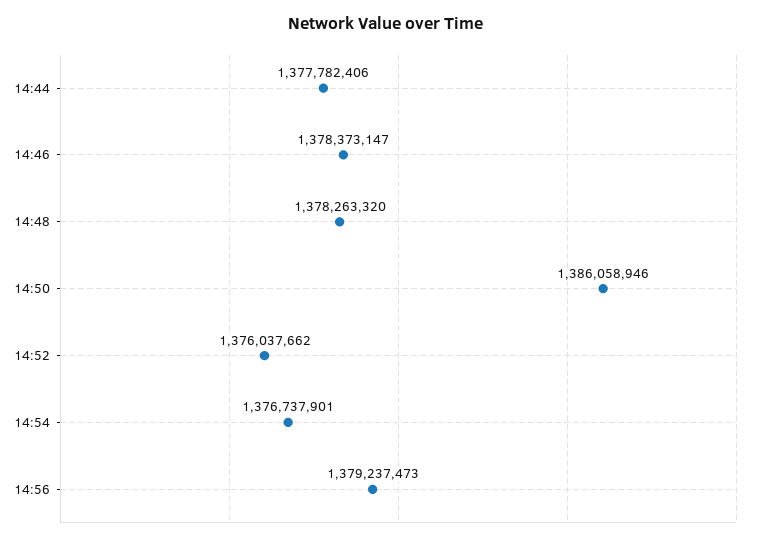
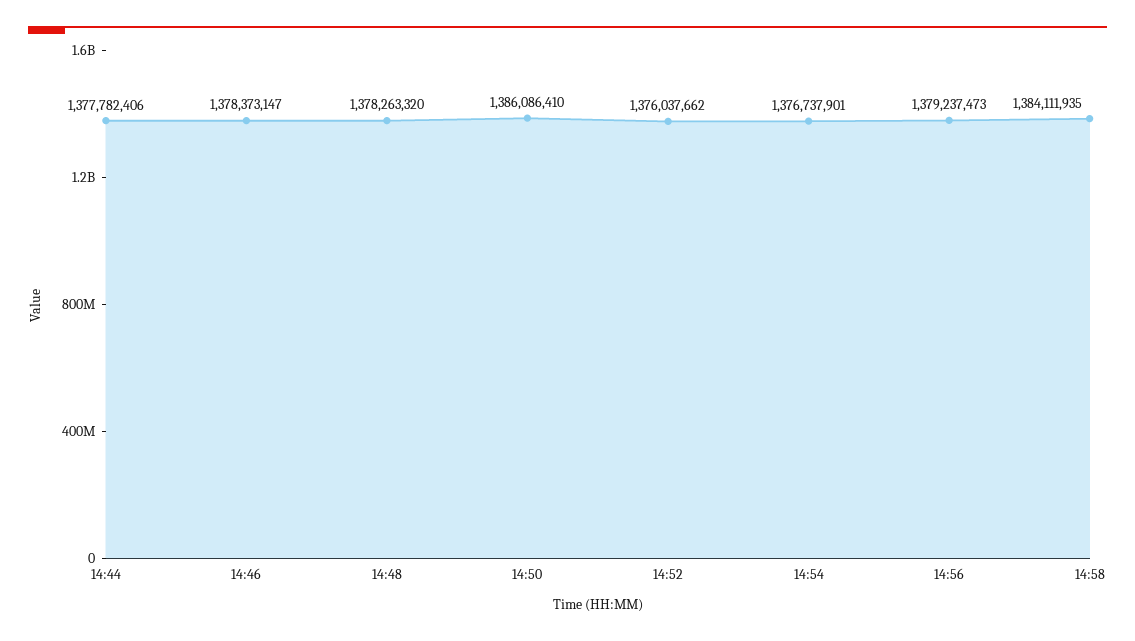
14:50: 1386058946 -> 1386086410
14:58: none -> 1384111935

